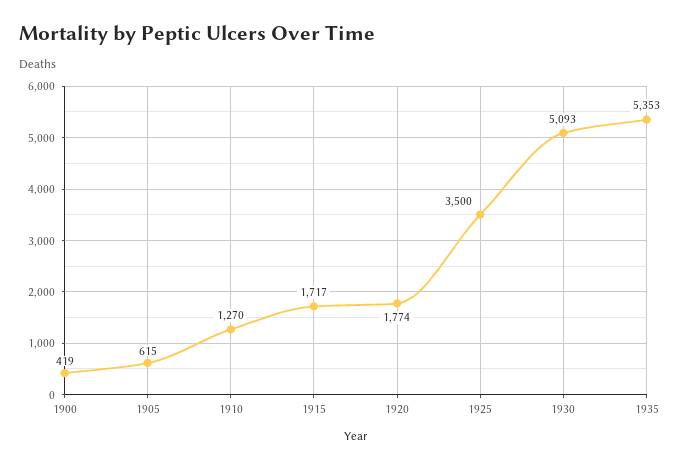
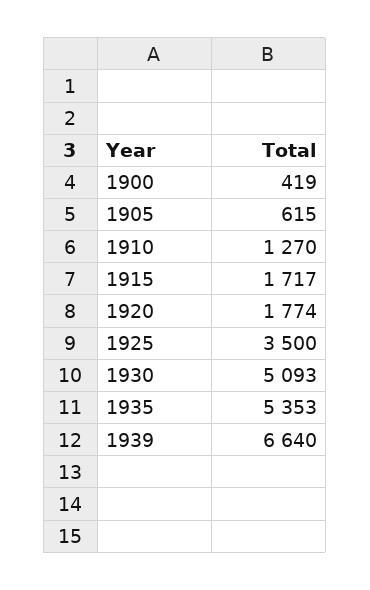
1939: none -> 6640

